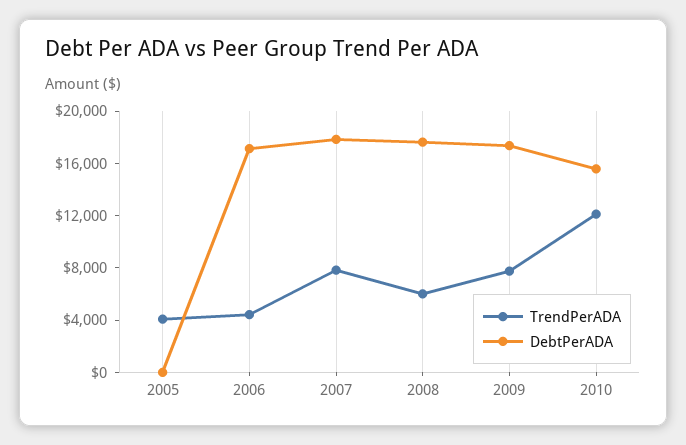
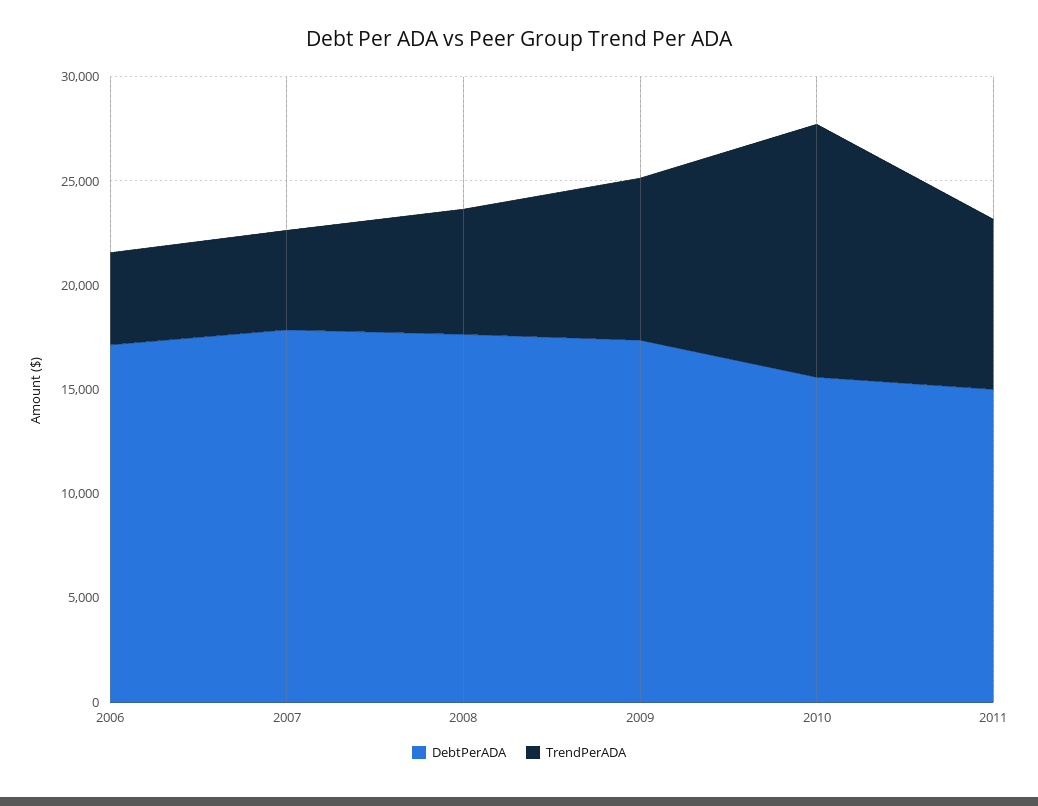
TrendPerADA, 2005: 4000 -> none
DebtPerADA, 2005: 0 -> none
TrendPerADA, 2007: 8000 -> 5000
DebtPerADA, 2011: none -> 15000
TrendPerADA, 2011: none -> 8000

